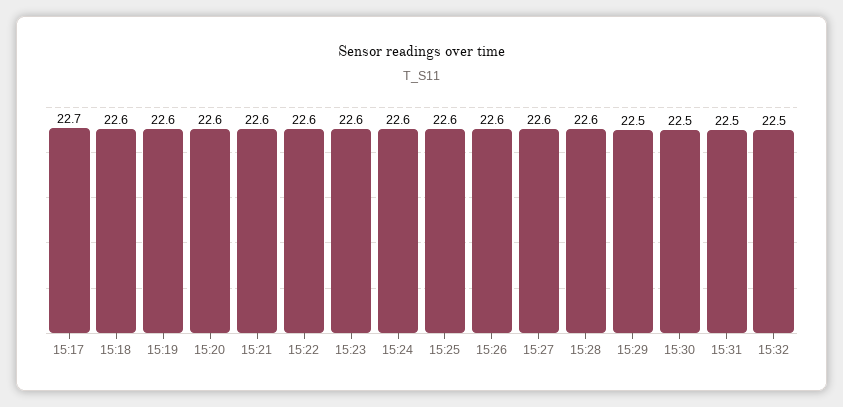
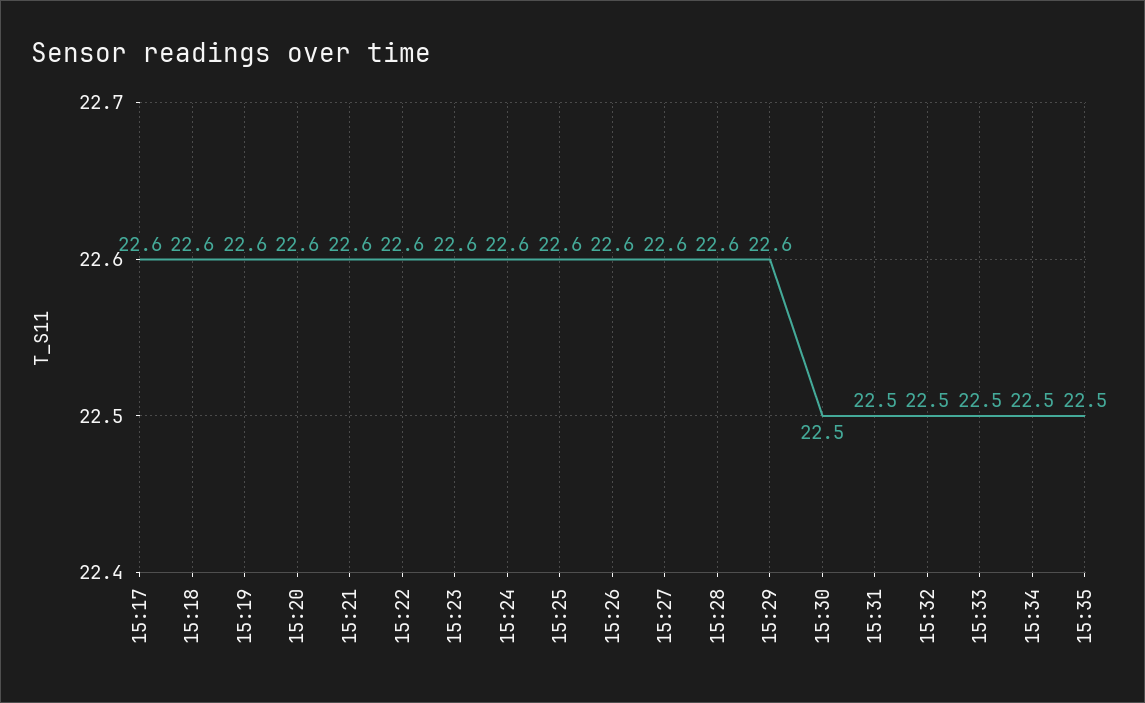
15:17: 22.7 -> 22.6
15:29: 22.5 -> 22.6
15:33: none -> 22.5
15:34: none -> 22.5
15:35: none -> 22.5

